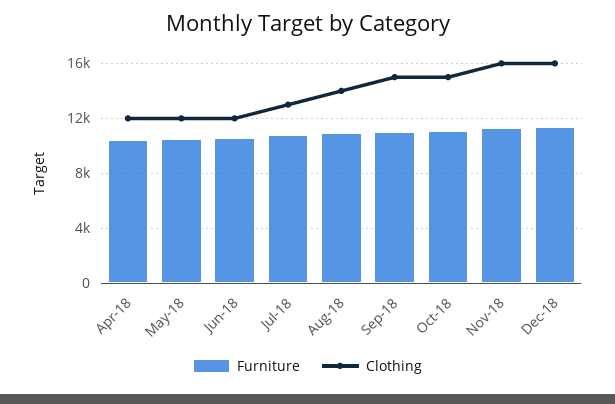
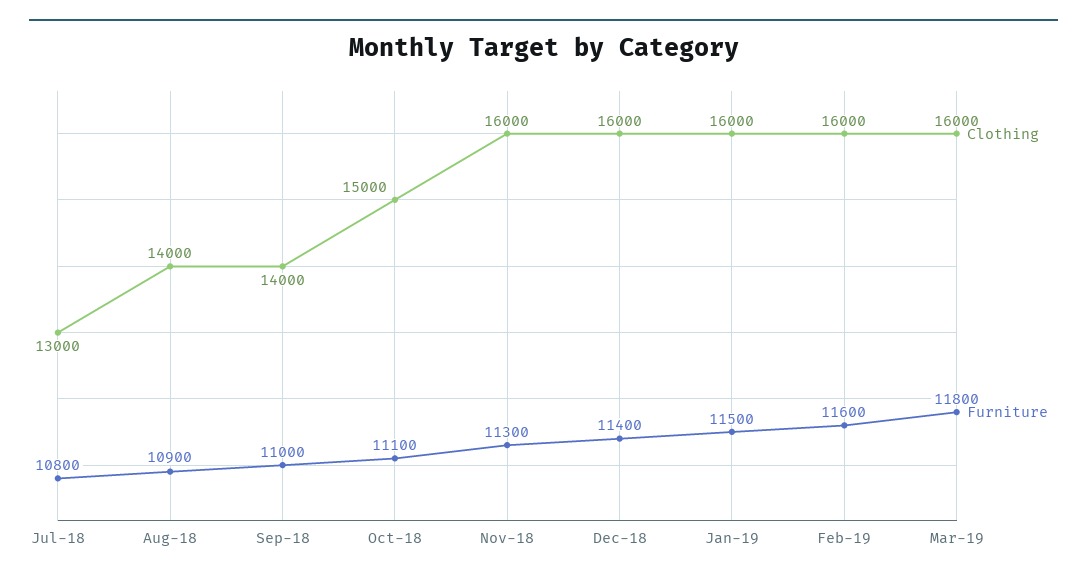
Furniture, Apr-18: 10500 -> none
Clothing, Apr-18: 12000 -> none
Furniture, May-18: 10500 -> none
Clothing, May-18: 12000 -> none
Furniture, Jun-18: 10500 -> none
Clothing, Jun-18: 12000 -> none
Clothing, Sep-18: 15000 -> 14000
Clothing, Jan-19: none -> 16000
Furniture, Jan-19: none -> 11500
Clothing, Feb-19: none -> 16000
Furniture, Feb-19: none -> 11600
Clothing, Mar-19: none -> 16000
Furniture, Mar-19: none -> 11800

